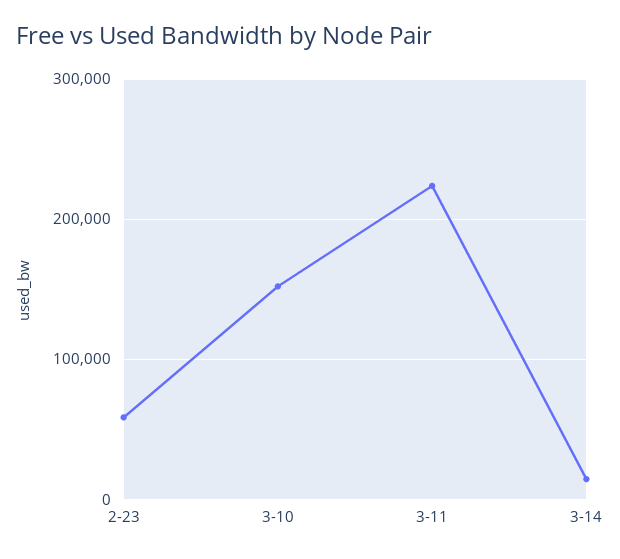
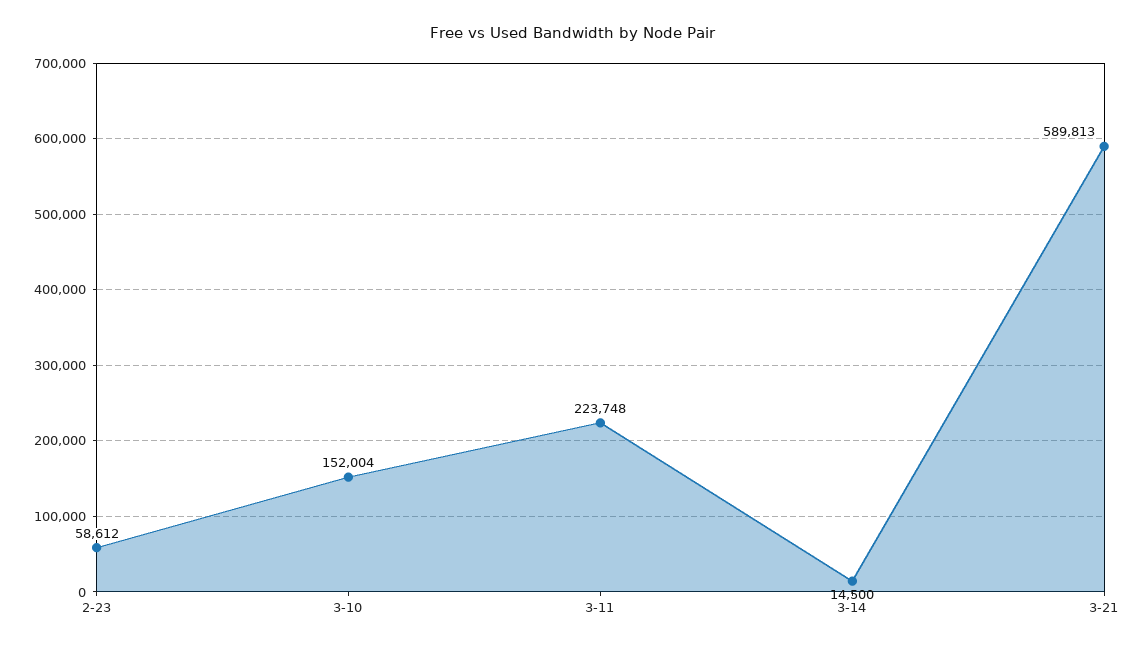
3-21: none -> 589813

